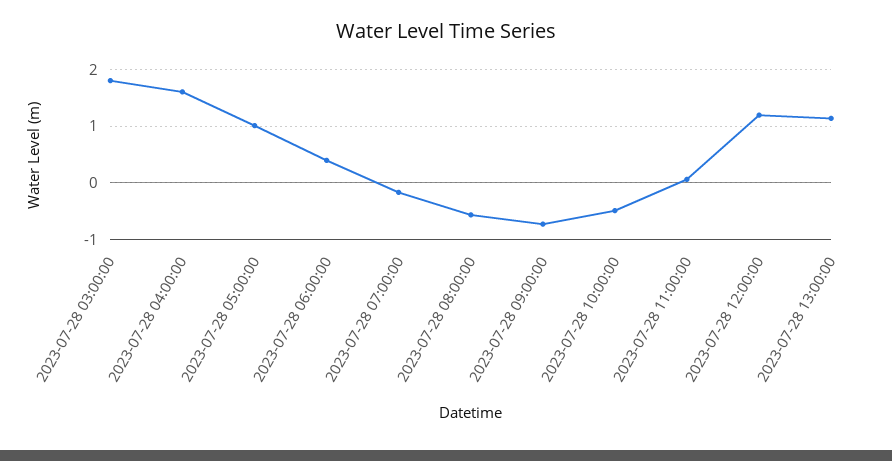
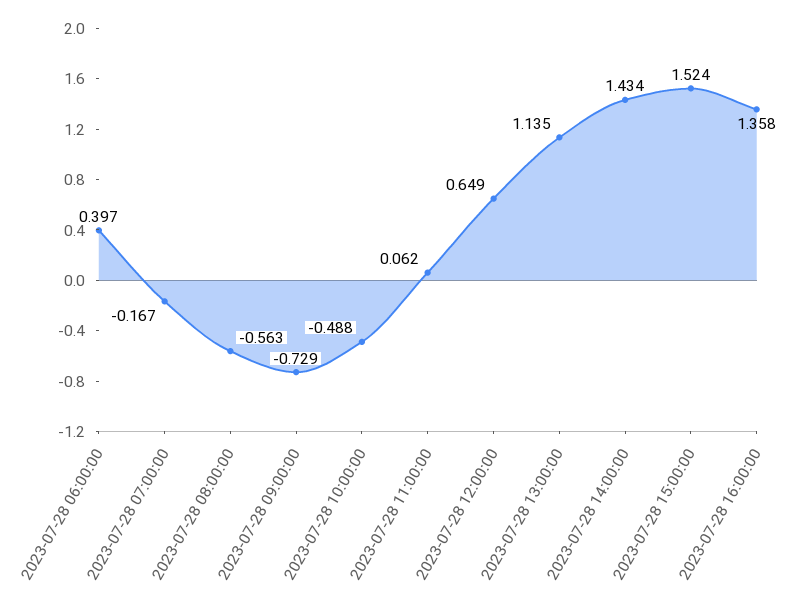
2023-07-28 03:00:00: 1.8 -> none
2023-07-28 04:00:00: 1.6 -> none
2023-07-28 05:00:00: 1 -> none
2023-07-28 12:00:00: 1.2 -> 0.649
2023-07-28 14:00:00: none -> 1.434
2023-07-28 15:00:00: none -> 1.524
2023-07-28 16:00:00: none -> 1.358

